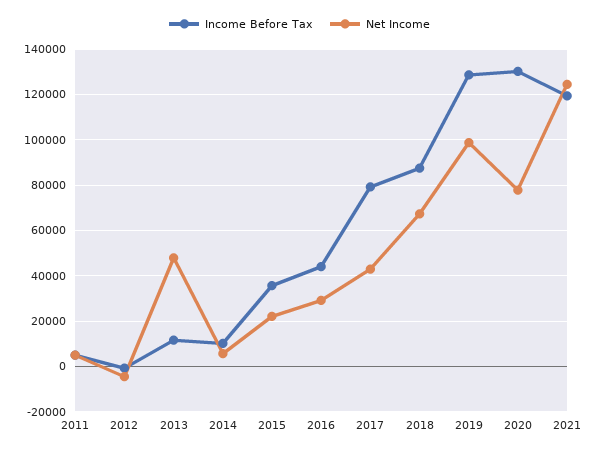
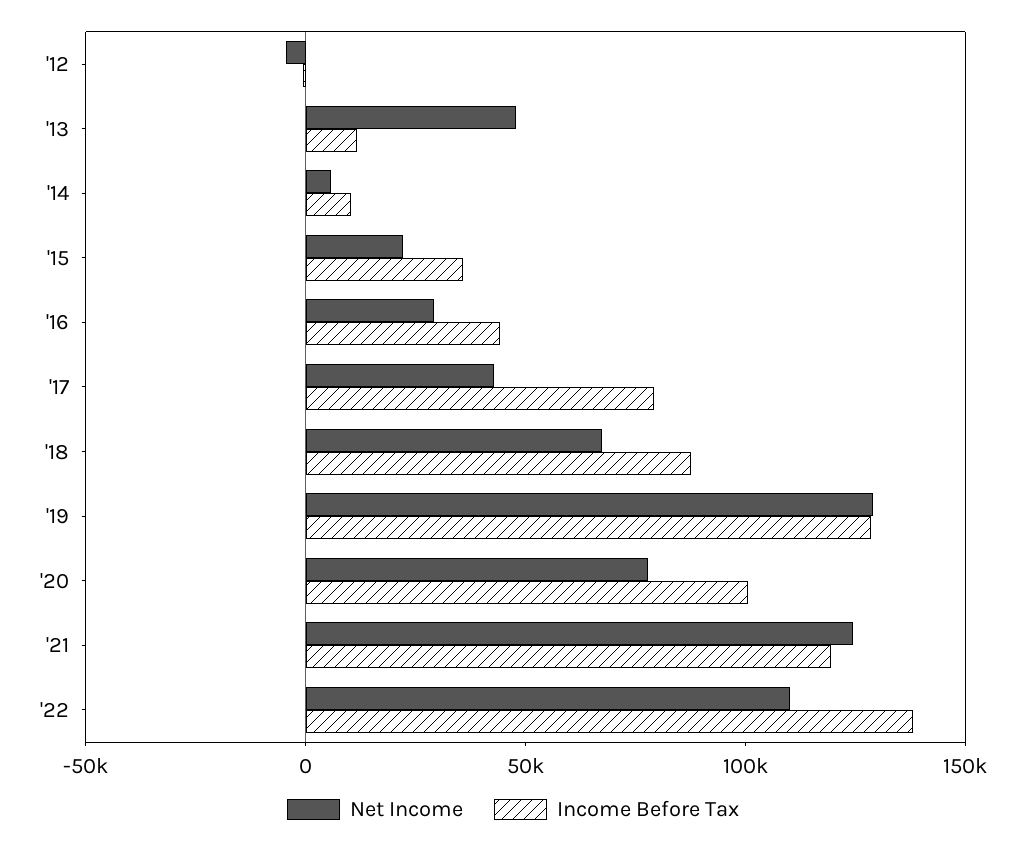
Income Before Tax, 2011: 5000 -> none
Net Income, 2011: 5000 -> none
Net Income, 2019: 100000 -> 130000
Income Before Tax, 2020: 130000 -> 100000
Net Income, '22: none -> 110000
Income Before Tax, '22: none -> 140000

